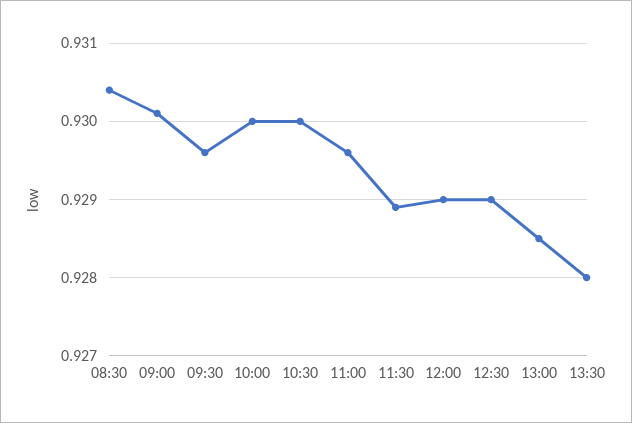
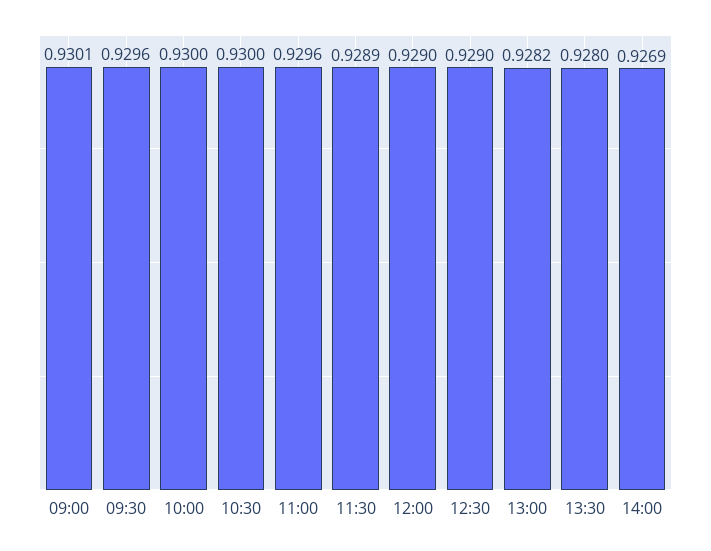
08:30: 0.9304 -> none
13:00: 0.9285 -> 0.9282
14:00: none -> 0.9269

